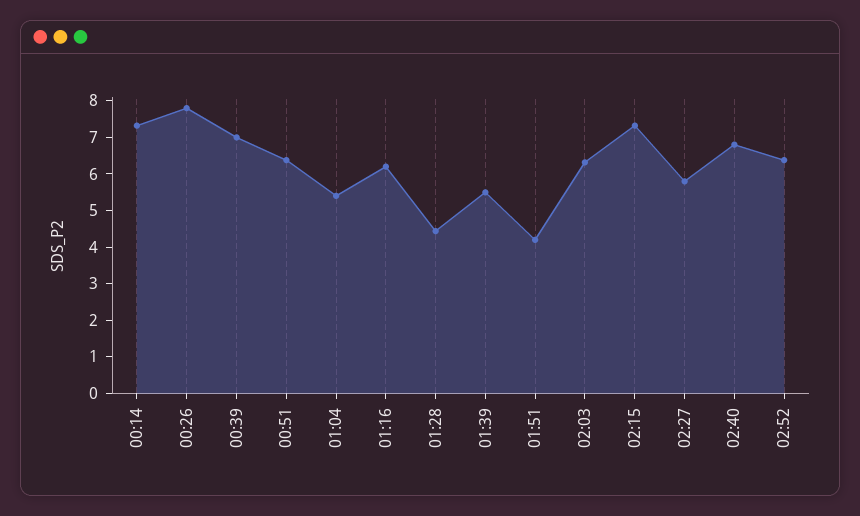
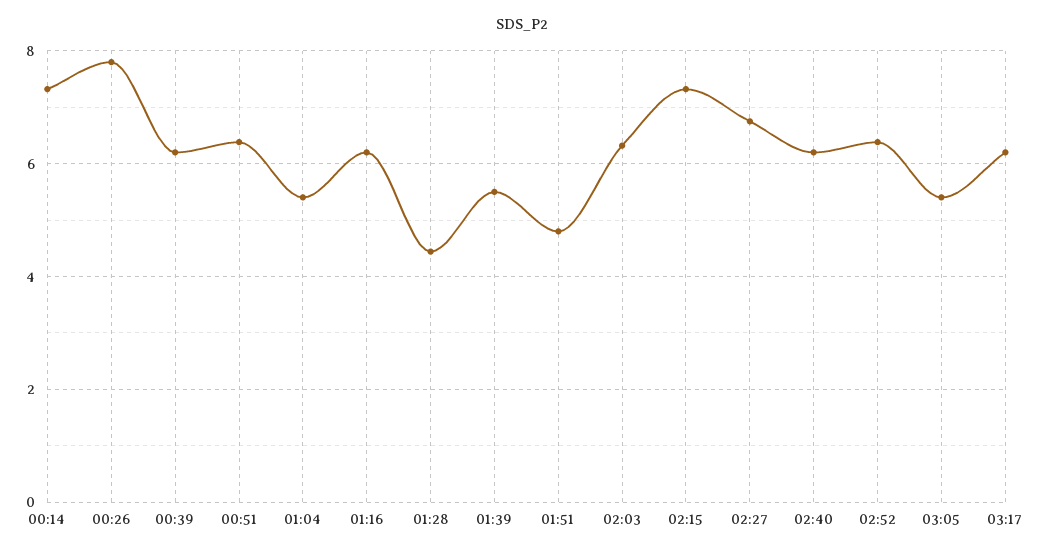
00:39: 7 -> 6.2
01:51: 4.25 -> 4.8
02:27: 5.75 -> 6.8
02:40: 6.75 -> 6.2
03:05: none -> 5.4
03:17: none -> 6.2

